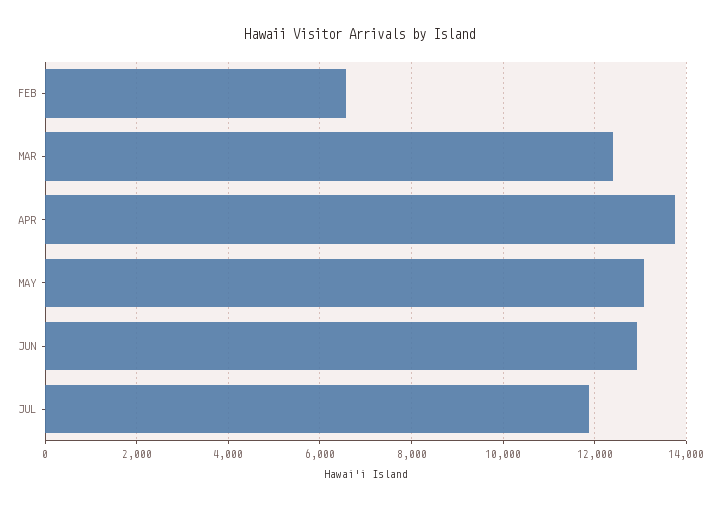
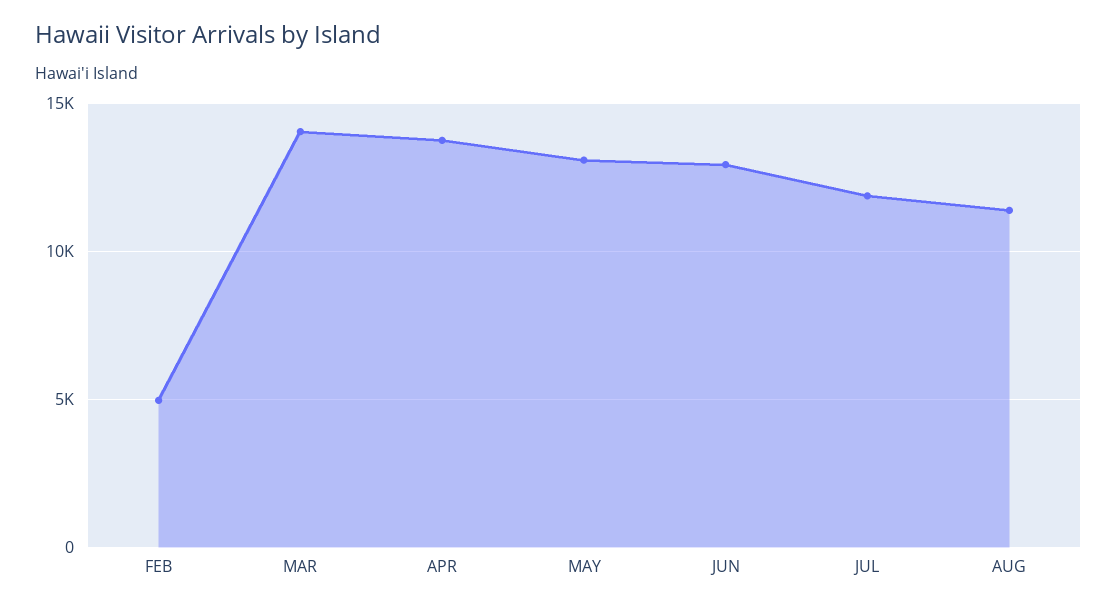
FEB: 6600 -> 5000
MAR: 12400 -> 14000
AUG: none -> 11500

